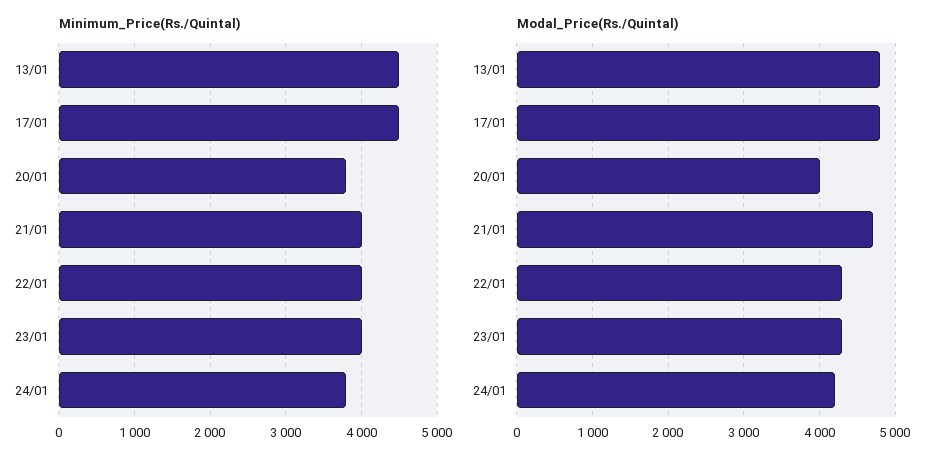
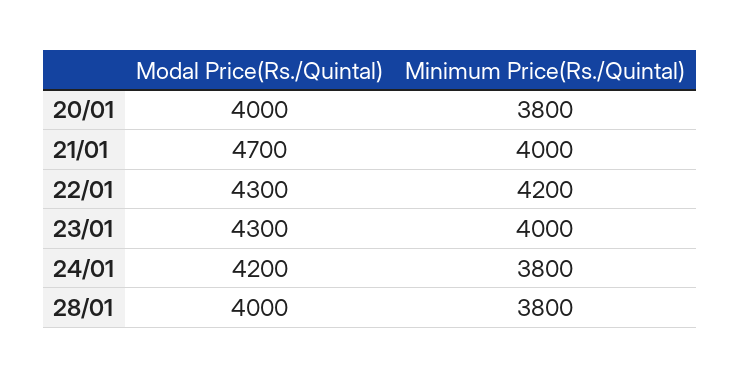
Minimum_Price(Rs./Quintal), 13/01: 4500 -> none
Minimum_Price(Rs./Quintal), 17/01: 4500 -> none
Minimum_Price(Rs./Quintal), 22/01: 4000 -> 4200
Modal_Price(Rs./Quintal), 13/01: 4800 -> none
Modal_Price(Rs./Quintal), 17/01: 4800 -> none
Modal_Price(Rs./Quintal), 28/01: none -> 4000
Minimum_Price(Rs./Quintal), 28/01: none -> 3800

